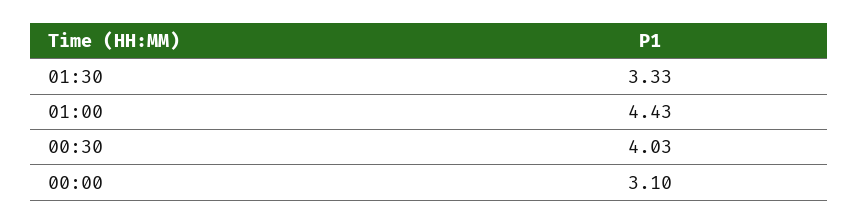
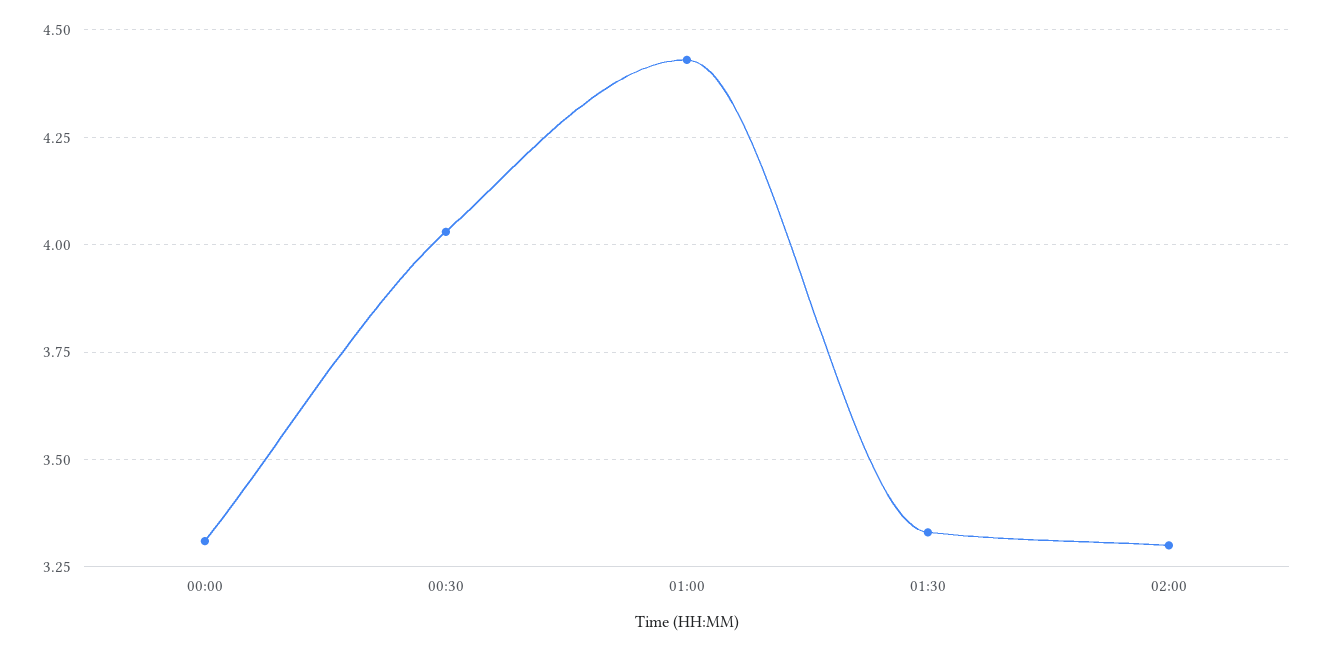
00:00: 3.1 -> 3.3
02:00: none -> 3.3

